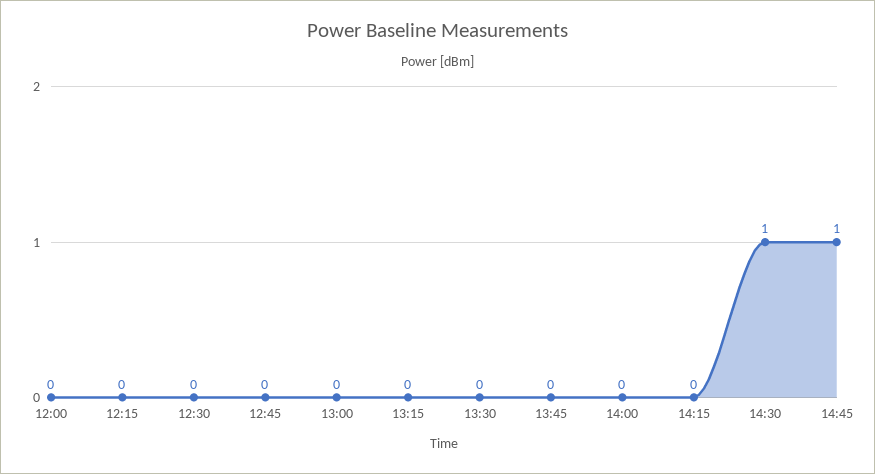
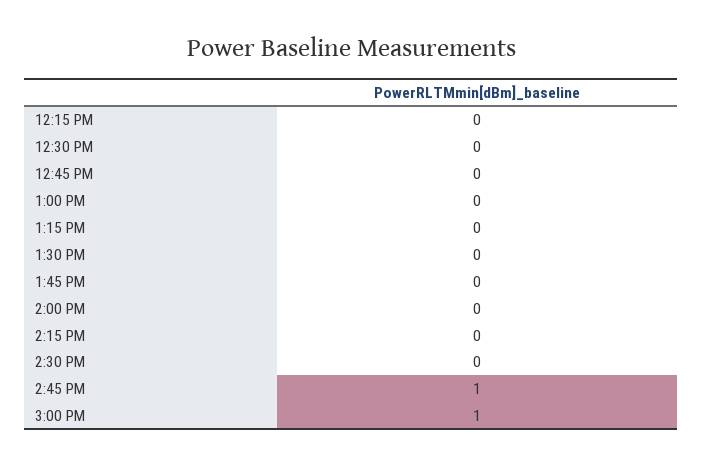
12:00: 0 -> none
14:30: 1 -> 0
3:00 PM: none -> 1

